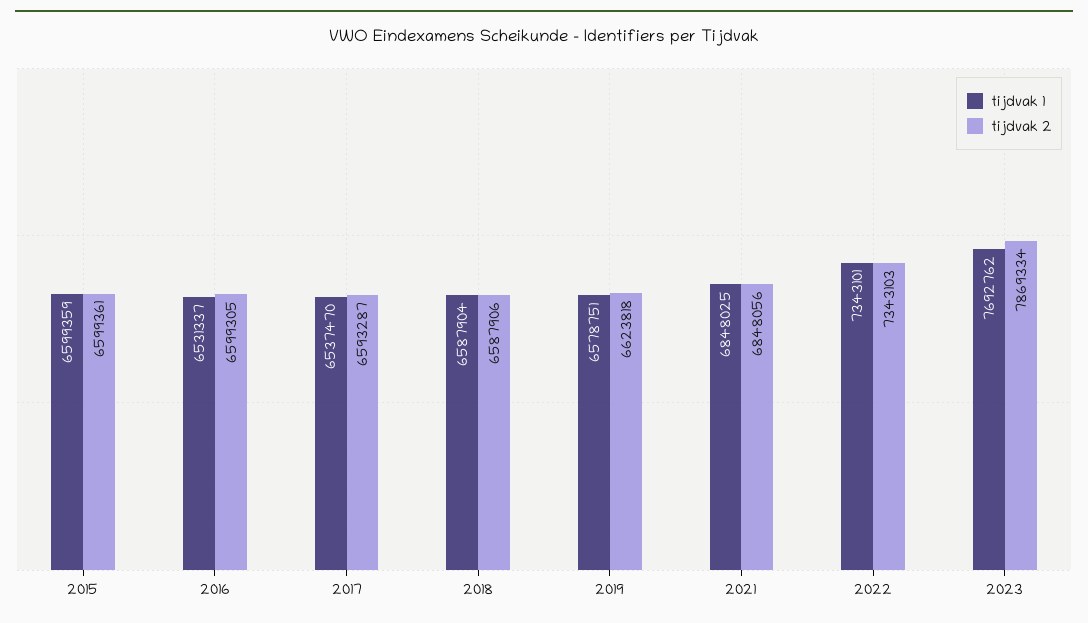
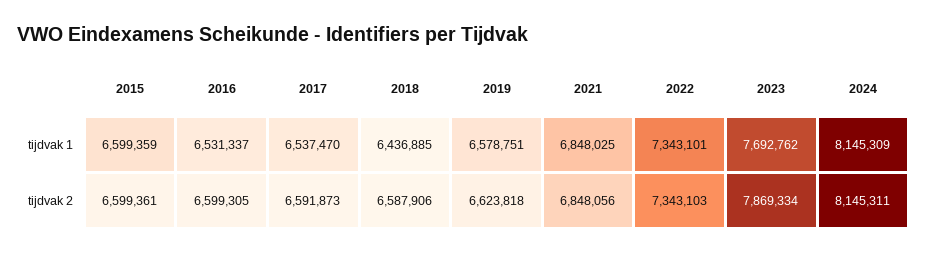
tijdvak 2, 2017: 6593287 -> 6591873
tijdvak 1, 2018: 6587904 -> 6436885
tijdvak 1, 2024: none -> 8145309
tijdvak 2, 2024: none -> 8145311

